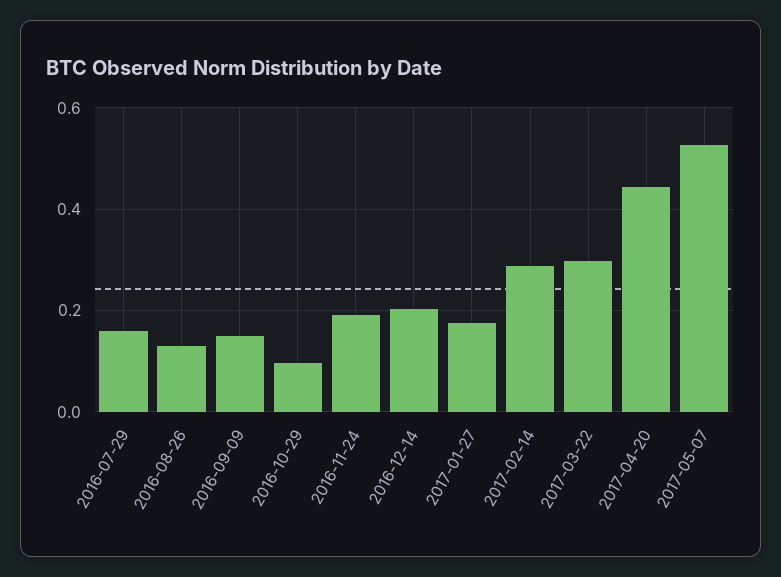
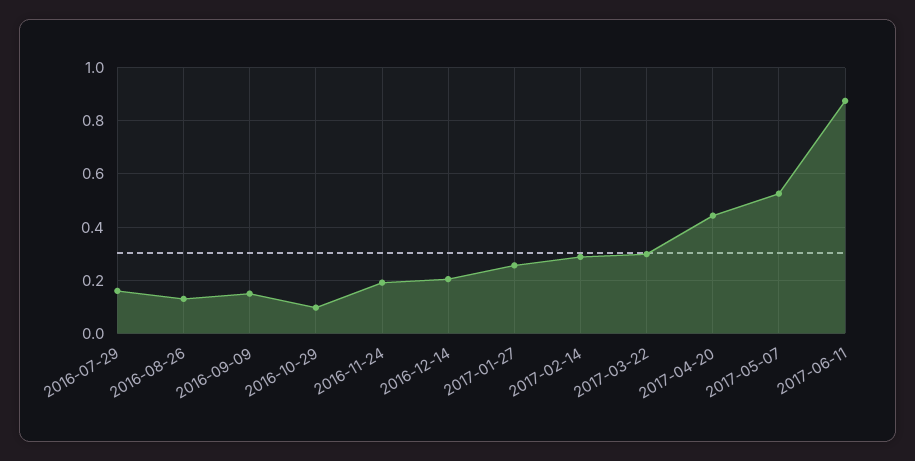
2017-01-27: 0.18 -> 0.25
2017-06-11: none -> 0.875

